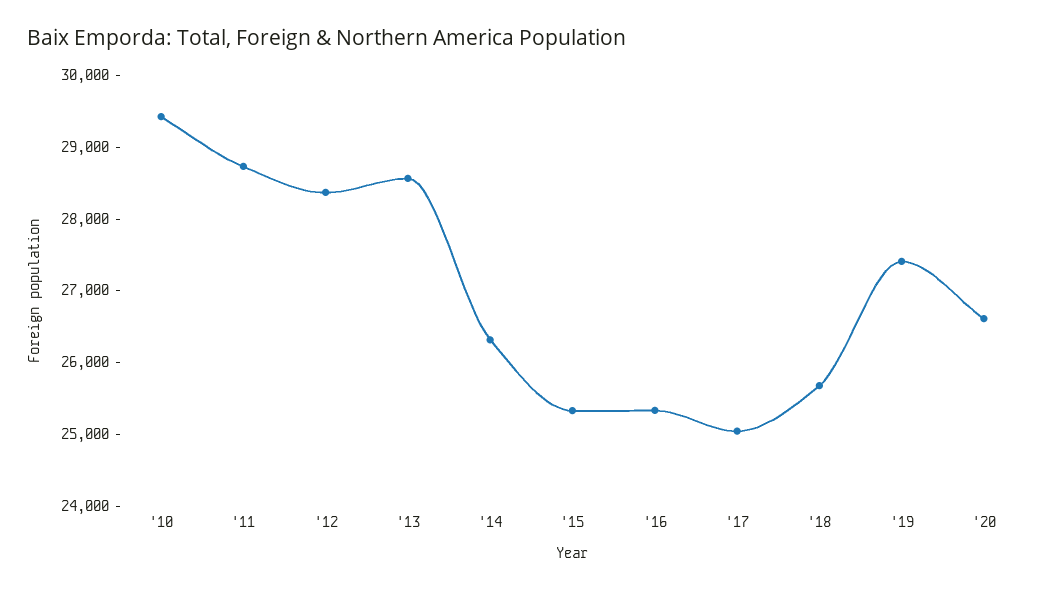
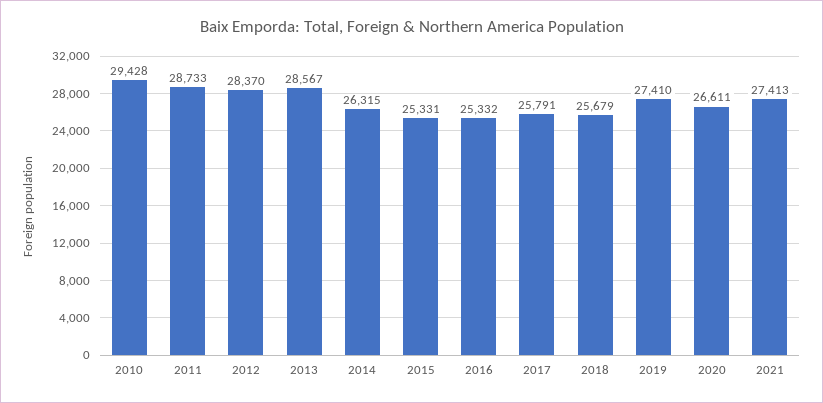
'17: 25000 -> 25791
2021: none -> 27413

